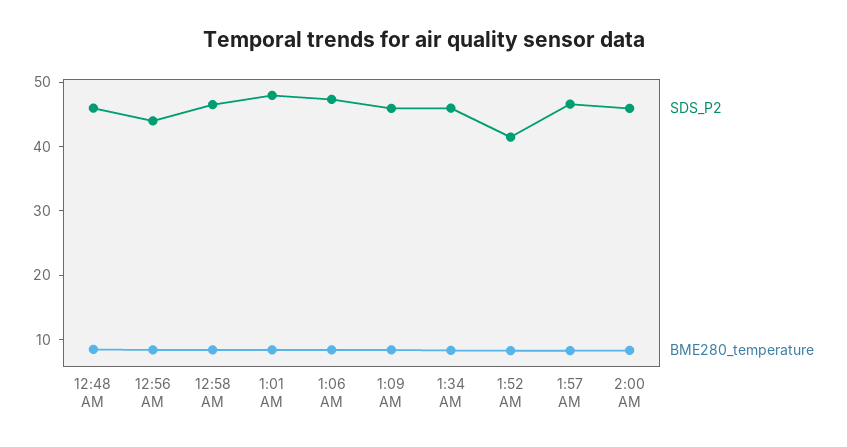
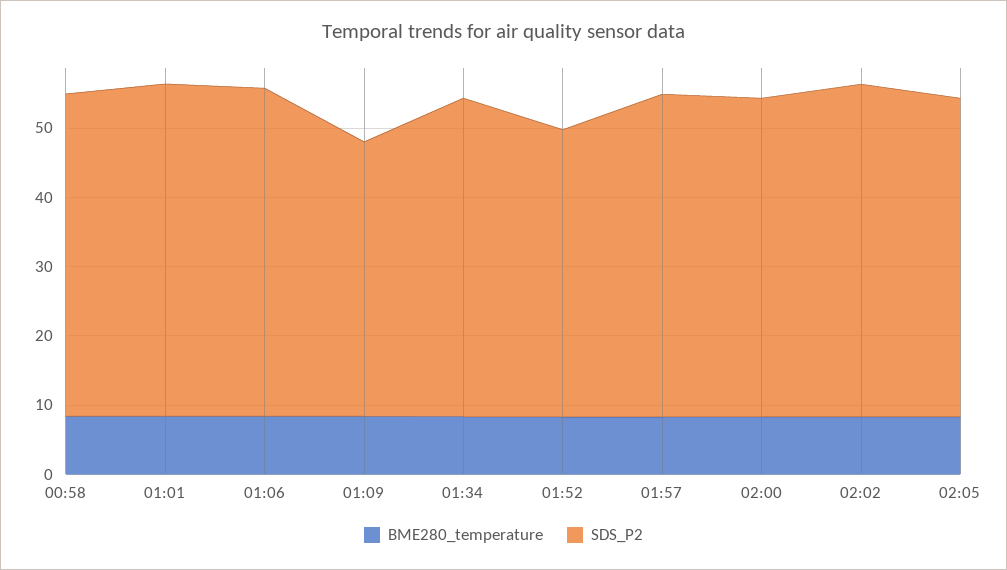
SDS_P2, 12:48 AM: 46 -> none
BME280_temperature, 12:48 AM: 8 -> none
SDS_P2, 12:56 AM: 44 -> none
BME280_temperature, 12:56 AM: 8 -> none
SDS_P2, 1:09 AM: 46 -> 40
BME280_temperature, 02:02: none -> 8
SDS_P2, 02:02: none -> 48
BME280_temperature, 02:05: none -> 8
SDS_P2, 02:05: none -> 46

